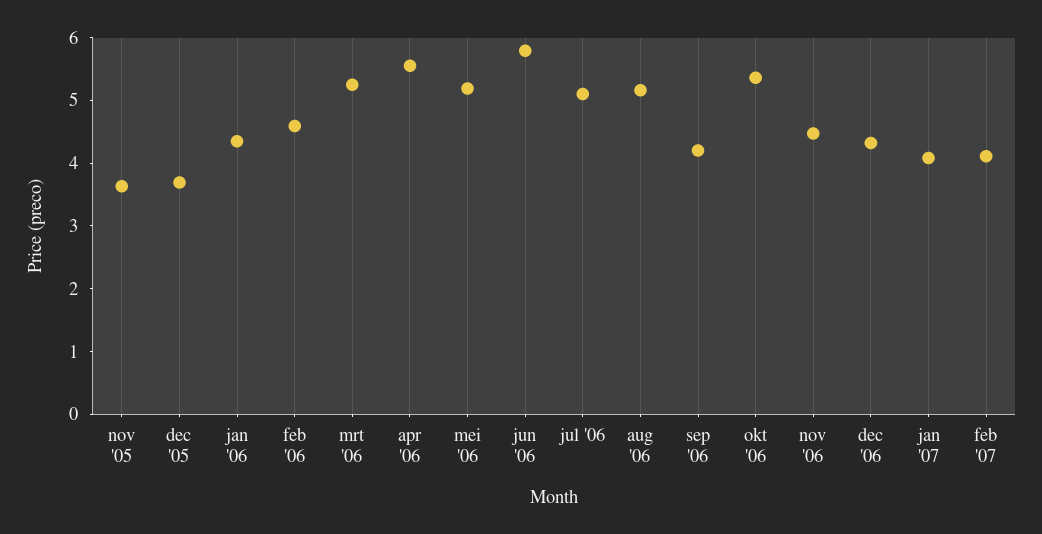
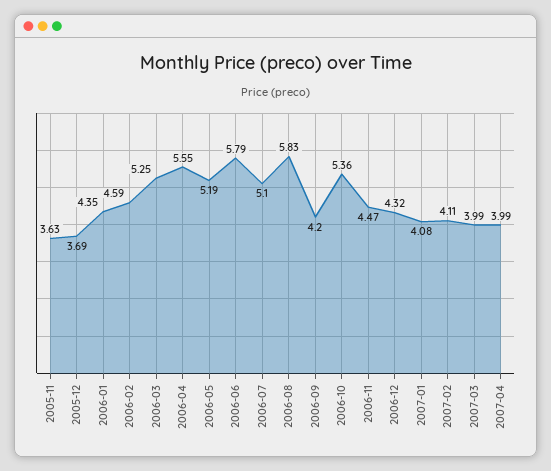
aug '06: 5.2 -> 5.83
2007-03: none -> 3.99
2007-04: none -> 3.99

